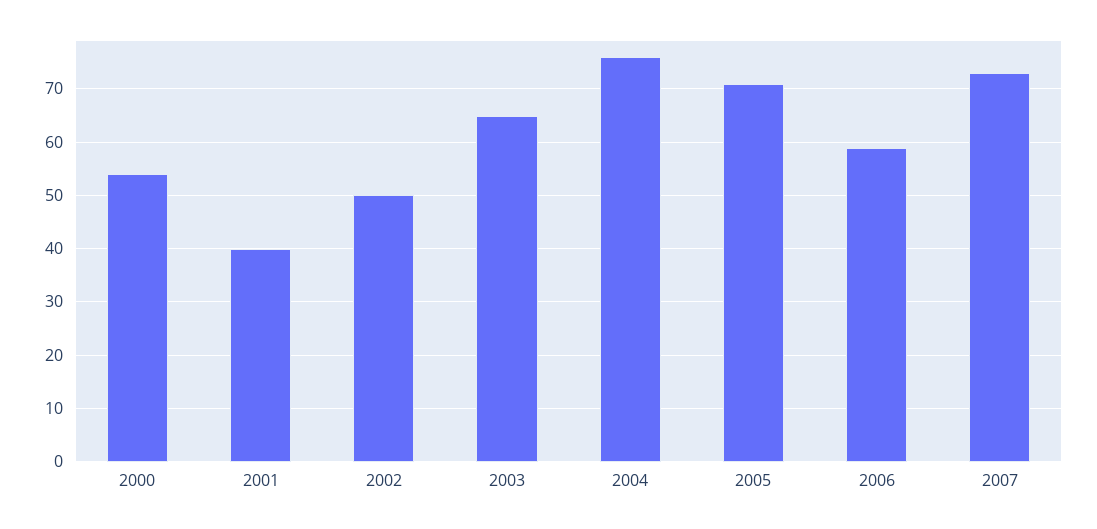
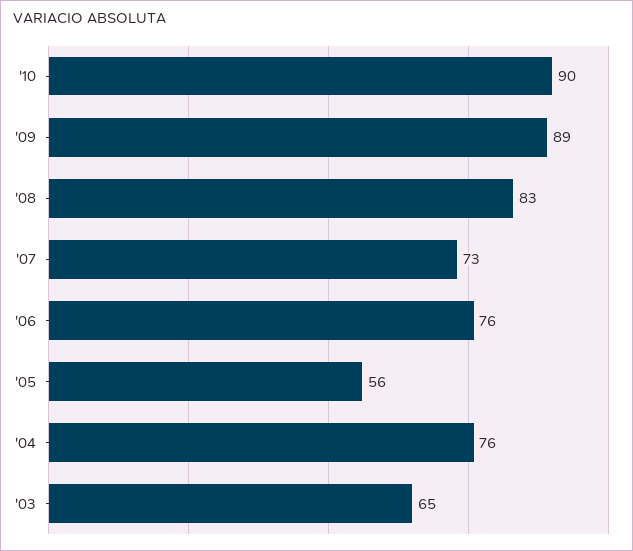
2000: 55 -> none
2001: 40 -> none
2002: 50 -> none
2005: 70 -> 56
2006: 60 -> 76
'10: none -> 90
'09: none -> 89
'08: none -> 83

